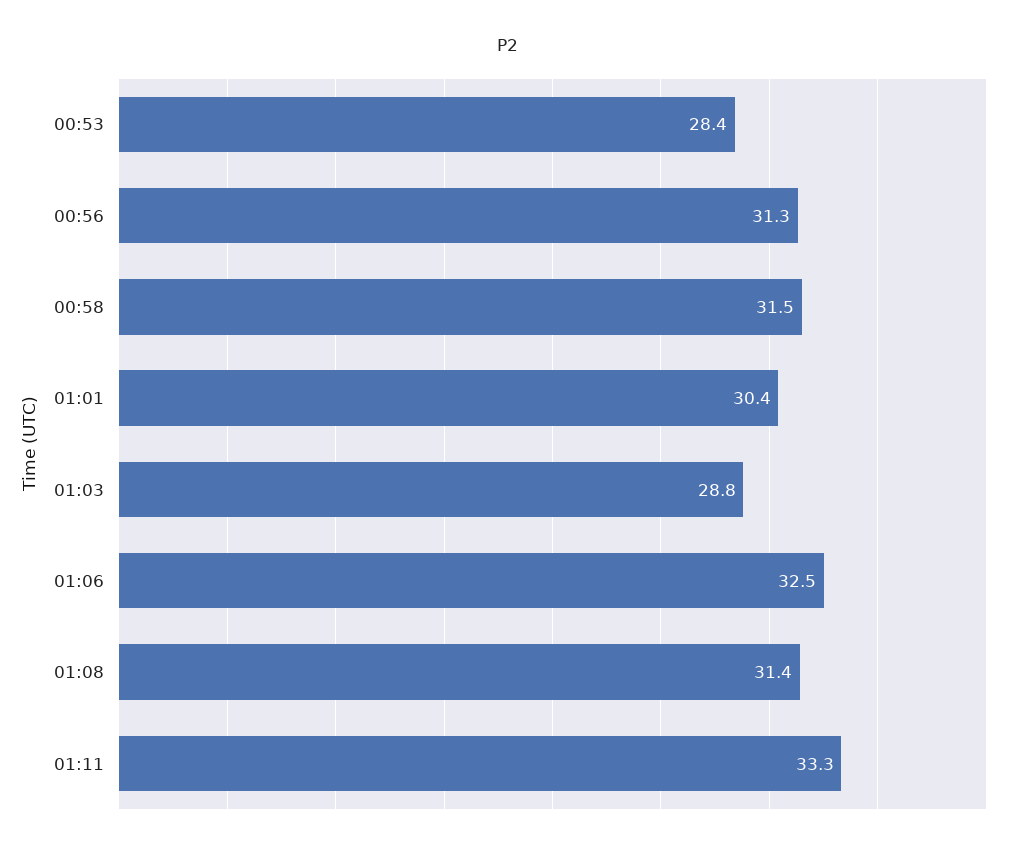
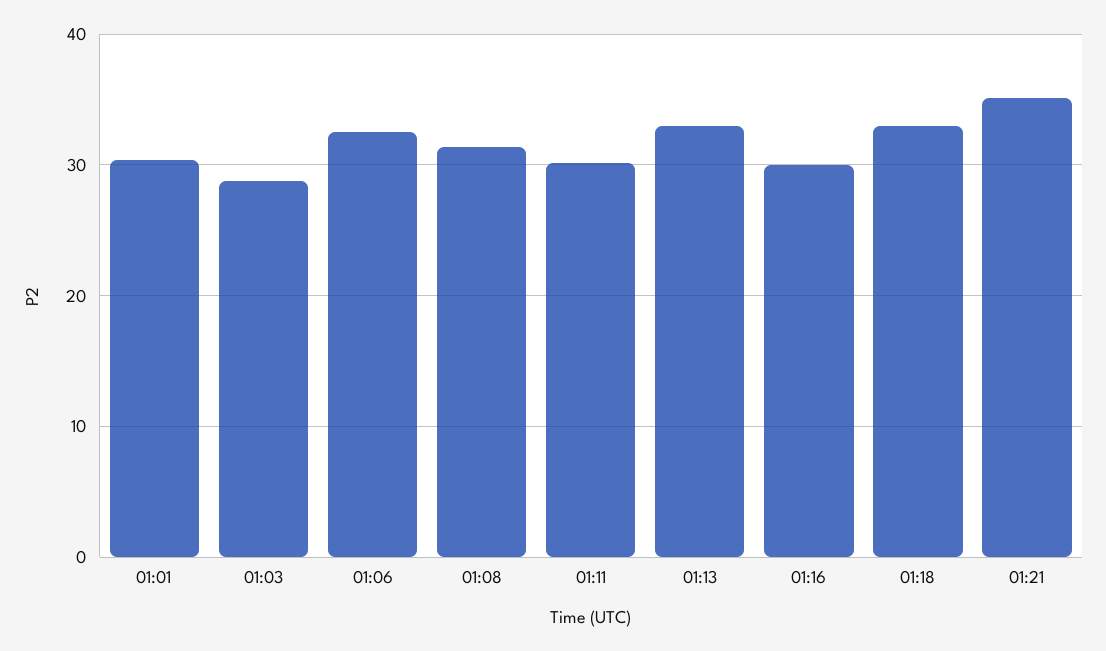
00:53: 28.4 -> none
00:56: 31.3 -> none
00:58: 31.5 -> none
01:11: 33.3 -> 30
01:13: none -> 33
01:16: none -> 30
01:18: none -> 33
01:21: none -> 35

